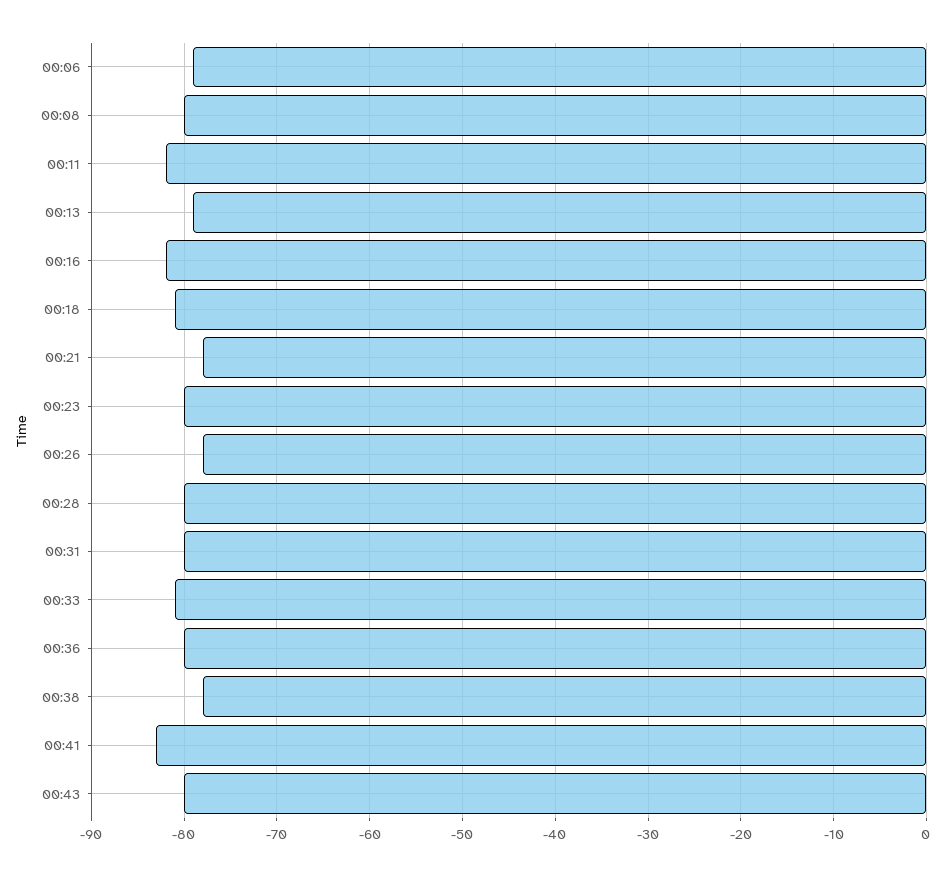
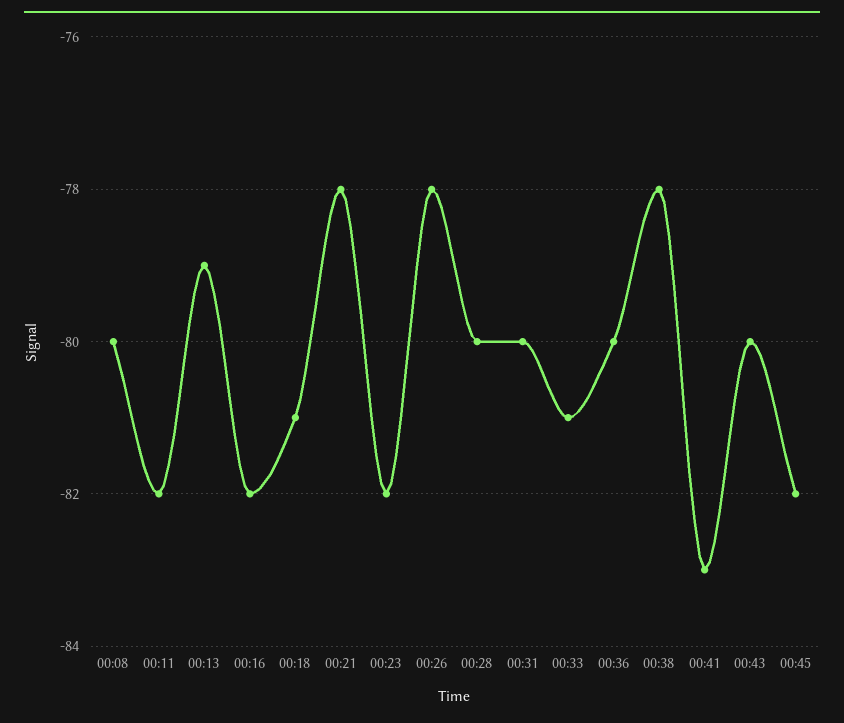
00:06: -79 -> none
00:23: -80 -> -82
00:45: none -> -82

